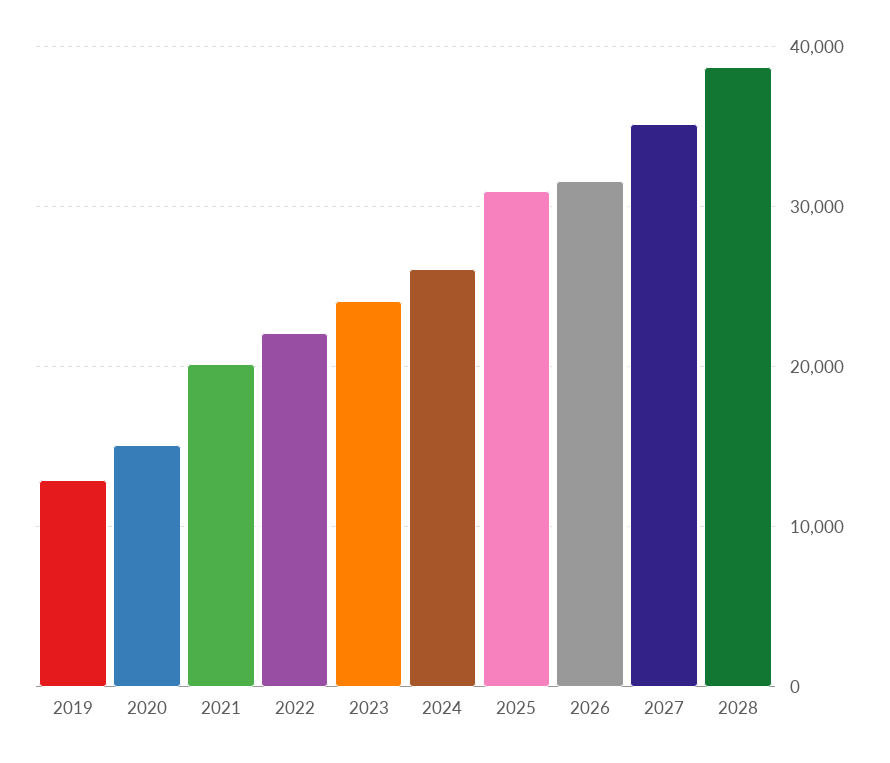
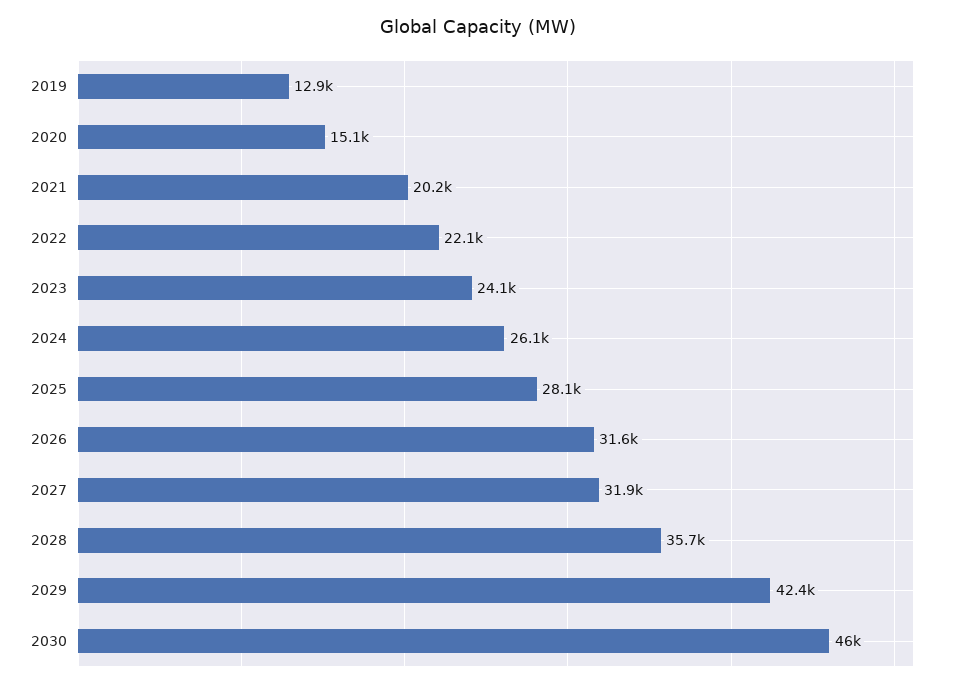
2025: 31000 -> 28100
2027: 35000 -> 31900
2028: 39000 -> 35700
2029: none -> 42400
2030: none -> 46000

